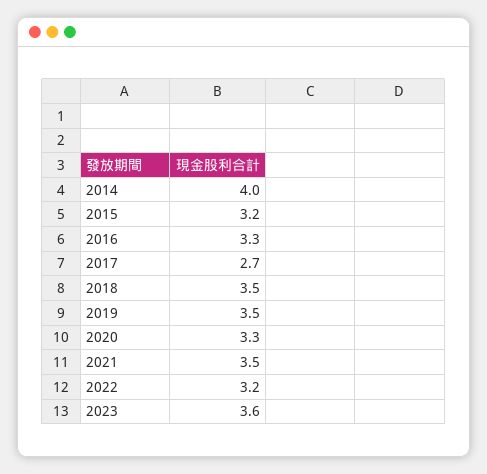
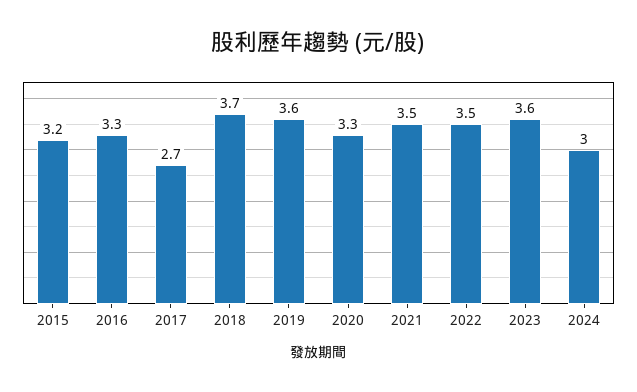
2014: 4 -> none
2018: 3.5 -> 3.7
2019: 3.5 -> 3.6
2022: 3.2 -> 3.5
2024: none -> 3

